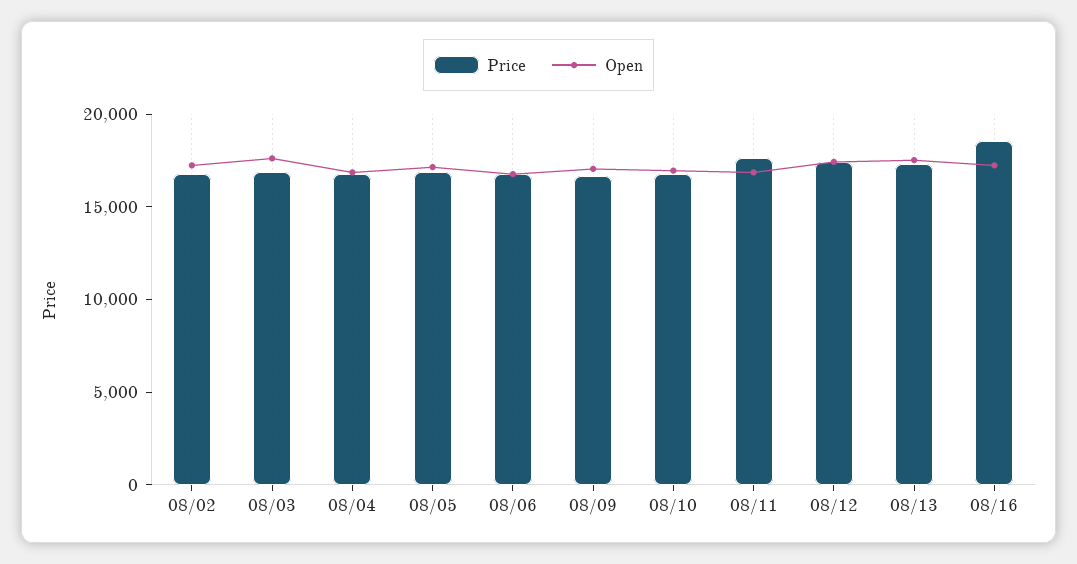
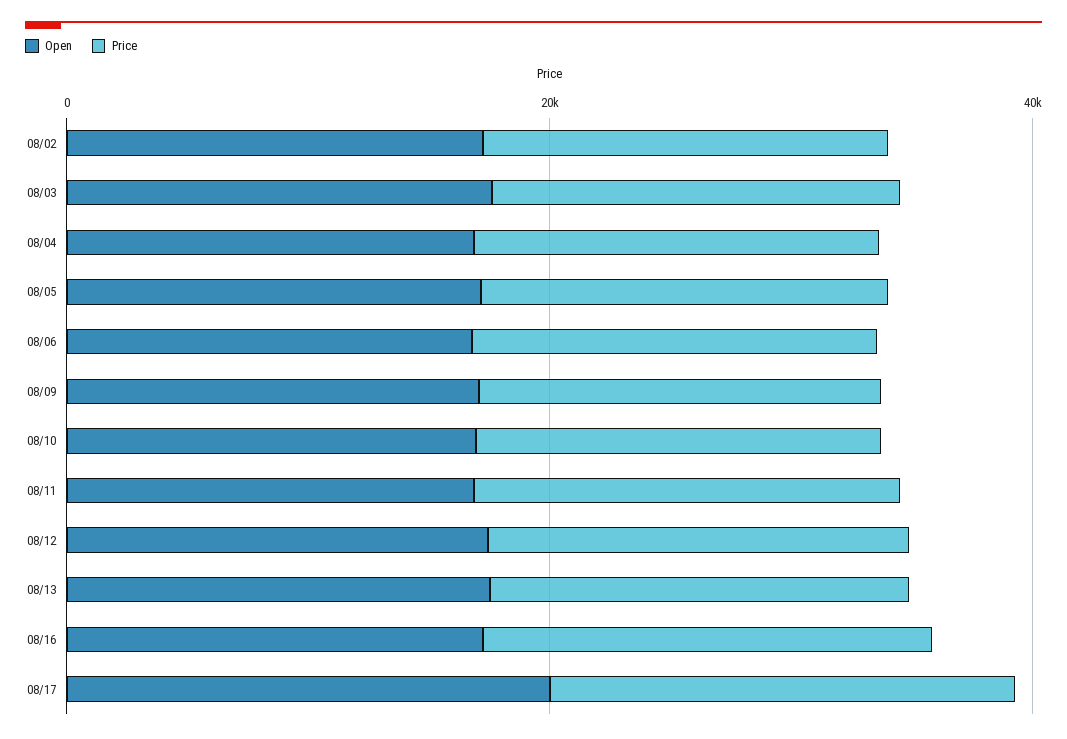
Open, 08/17: none -> 20000
Price, 08/17: none -> 20000

